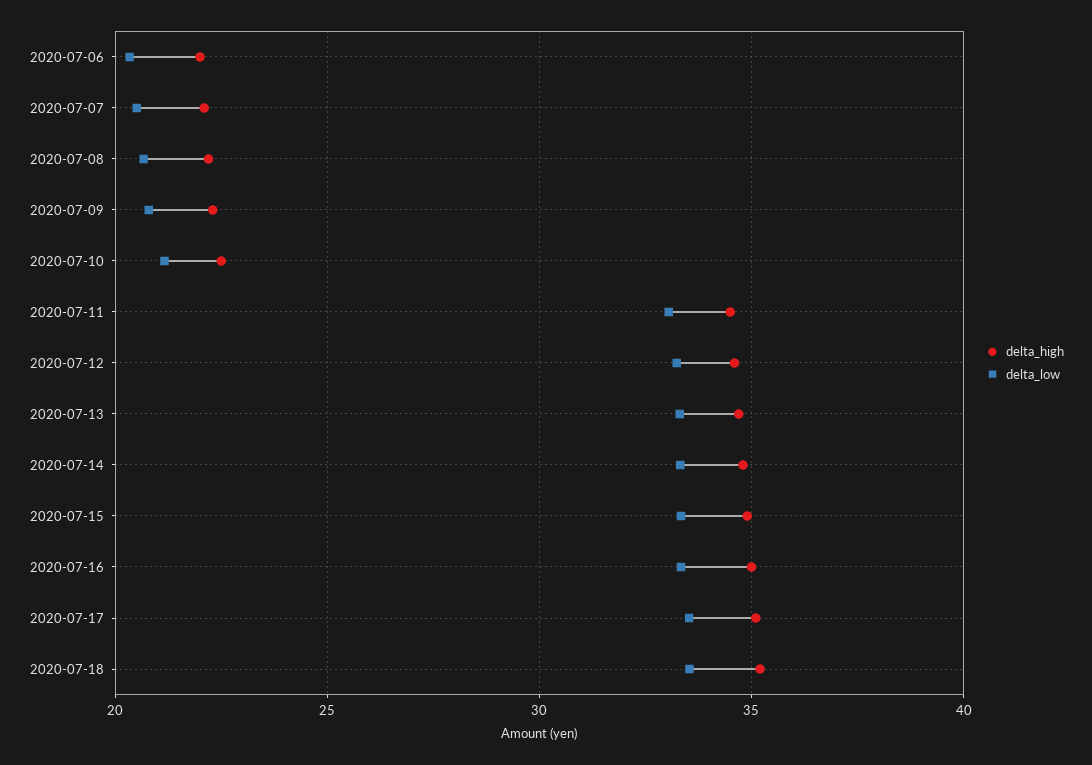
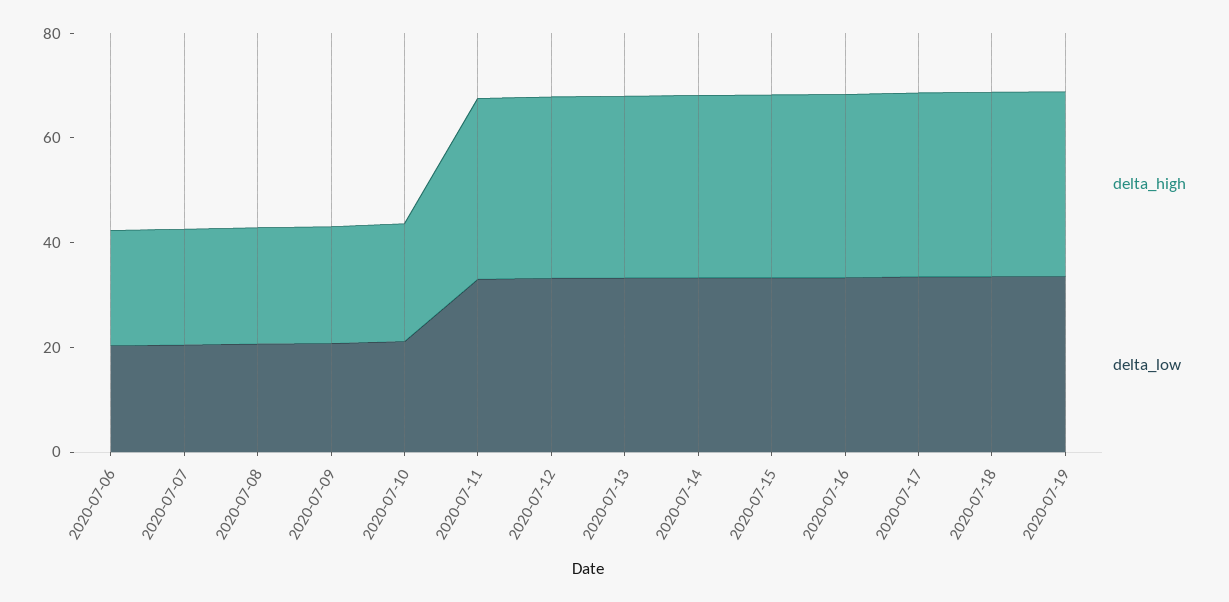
delta_high, 2020-07-19: none -> 35
delta_low, 2020-07-19: none -> 35

